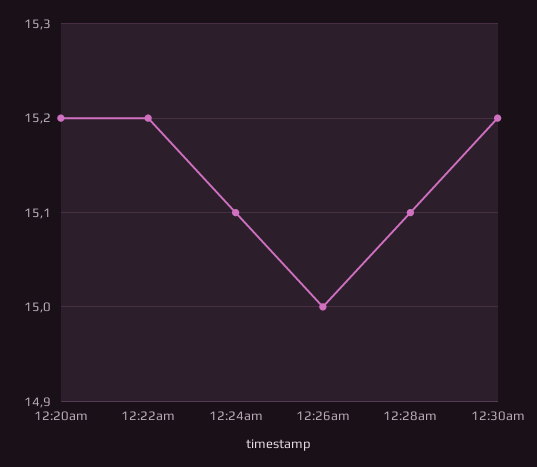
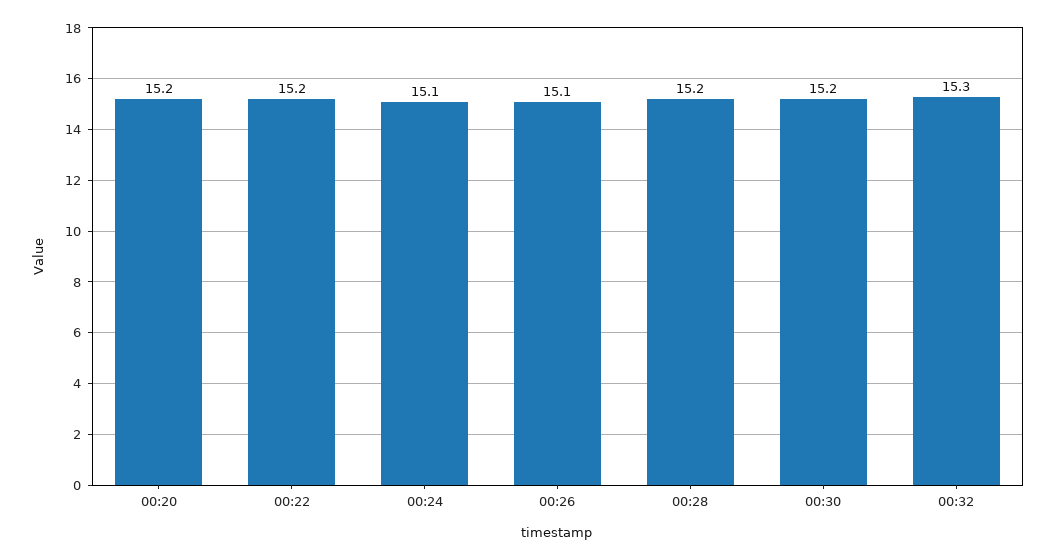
12:26am: 15 -> 15.1
12:28am: 15.1 -> 15.2
00:32: none -> 15.3

